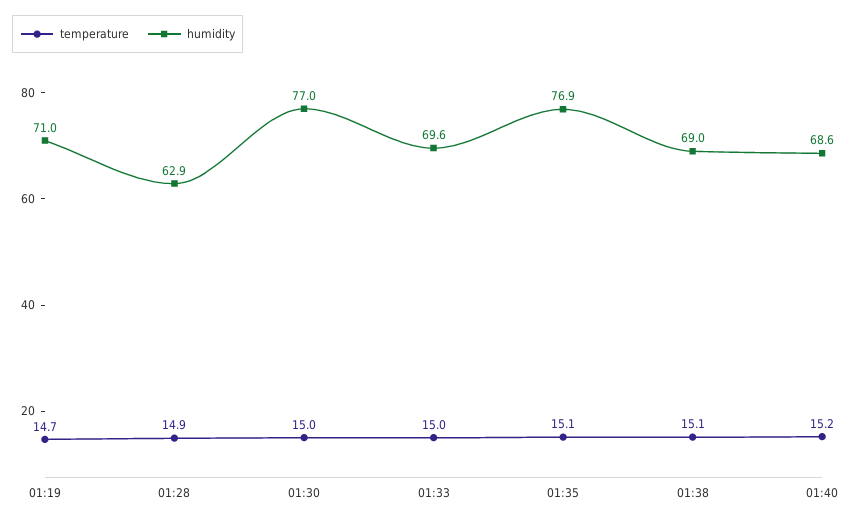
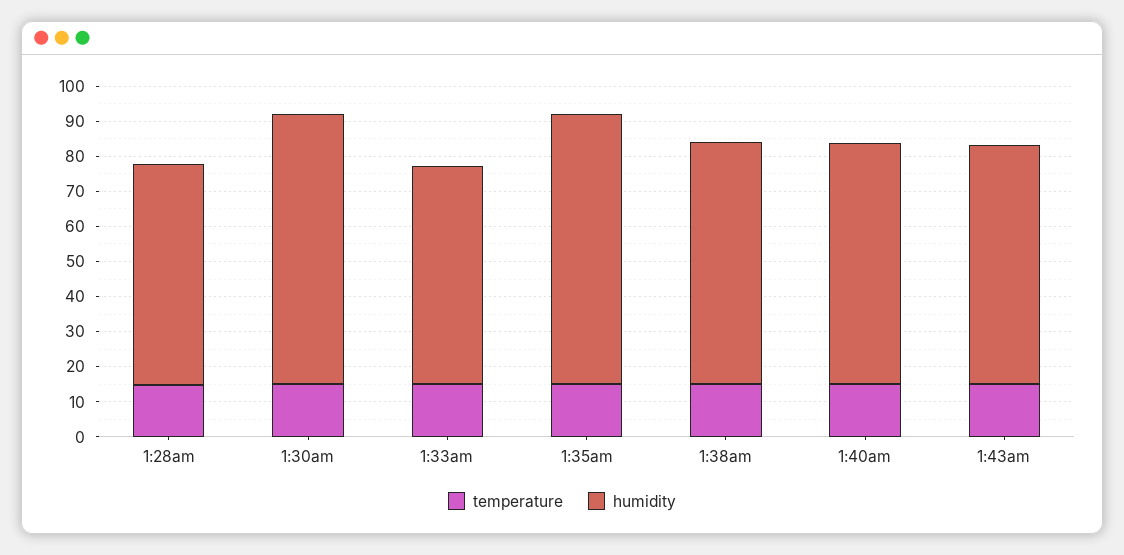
temperature, 01:19: 14.7 -> none
humidity, 01:19: 71 -> none
humidity, 01:33: 69.6 -> 62.5
temperature, 1:43am: none -> 15
humidity, 1:43am: none -> 67.5

